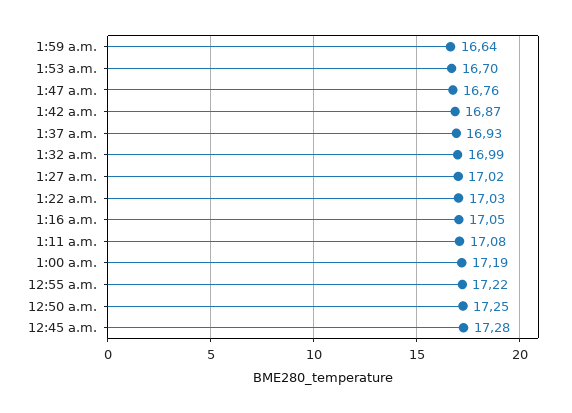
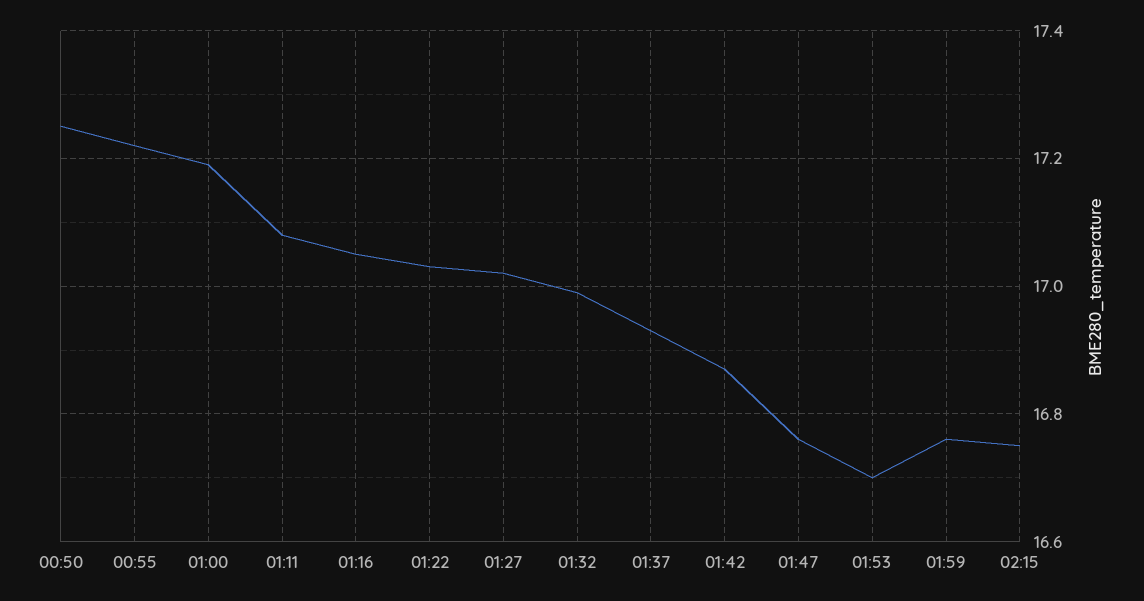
1:59 a.m.: 16.64 -> 16.75
12:45 a.m.: 17.28 -> none
02:15: none -> 16.75

